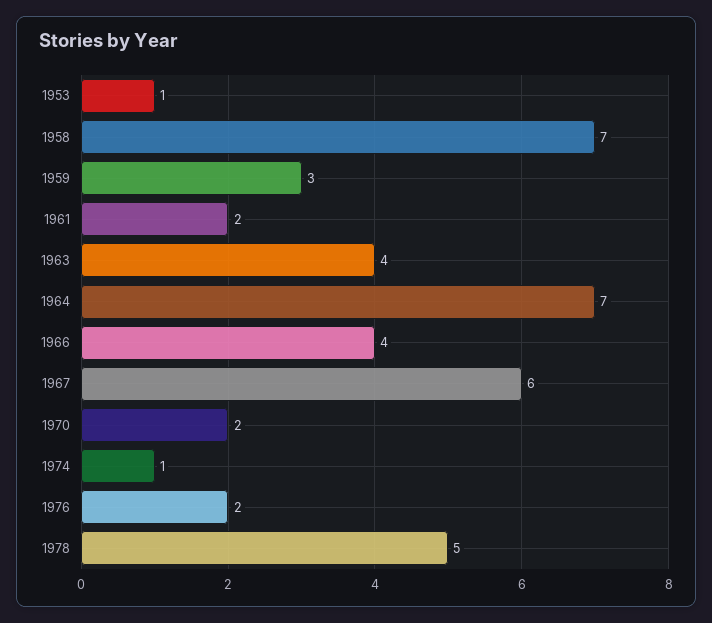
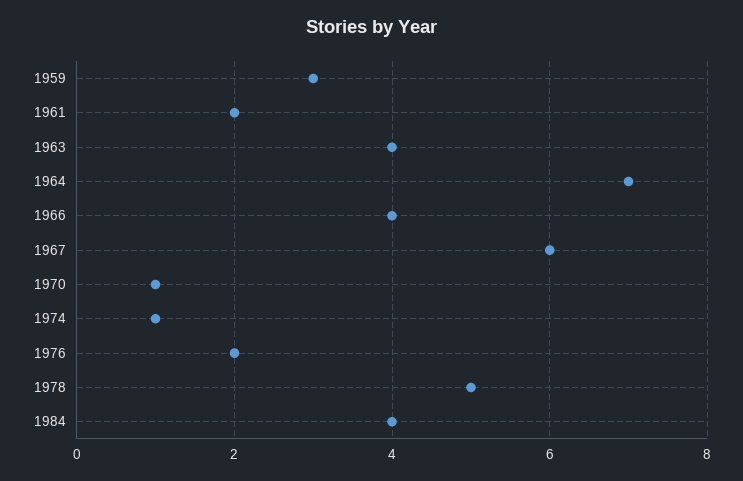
1953: 1 -> none
1958: 7 -> none
1970: 2 -> 1
1984: none -> 4

